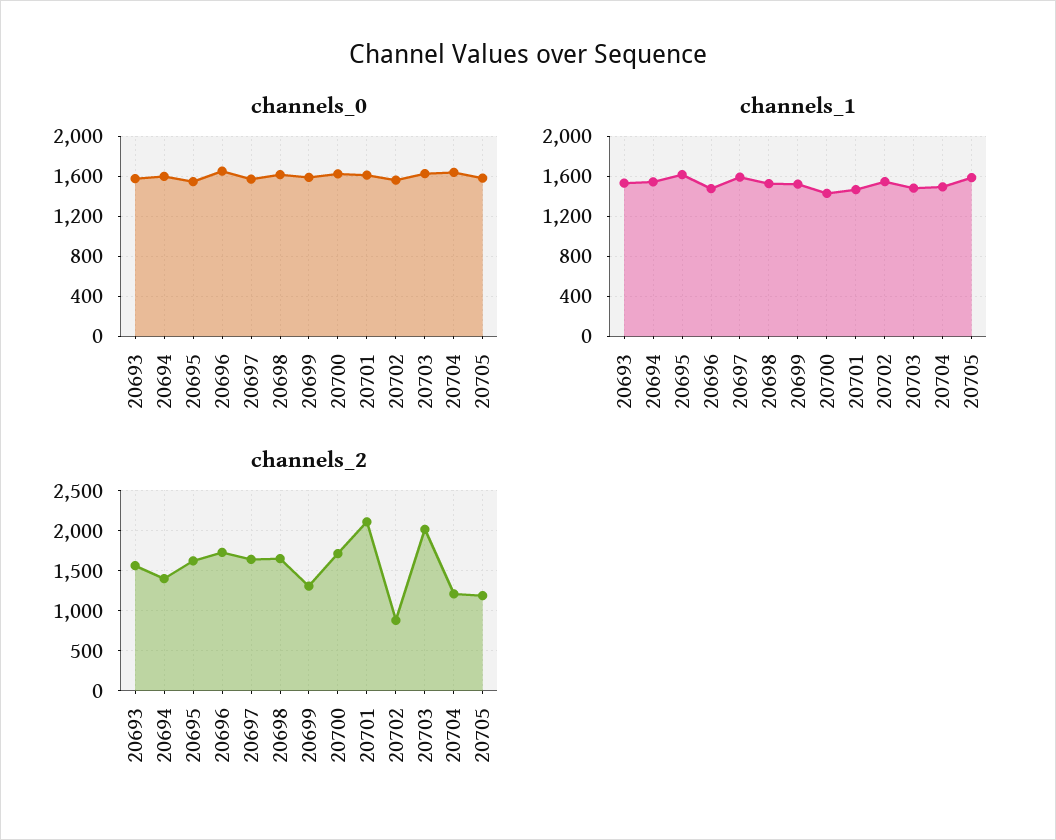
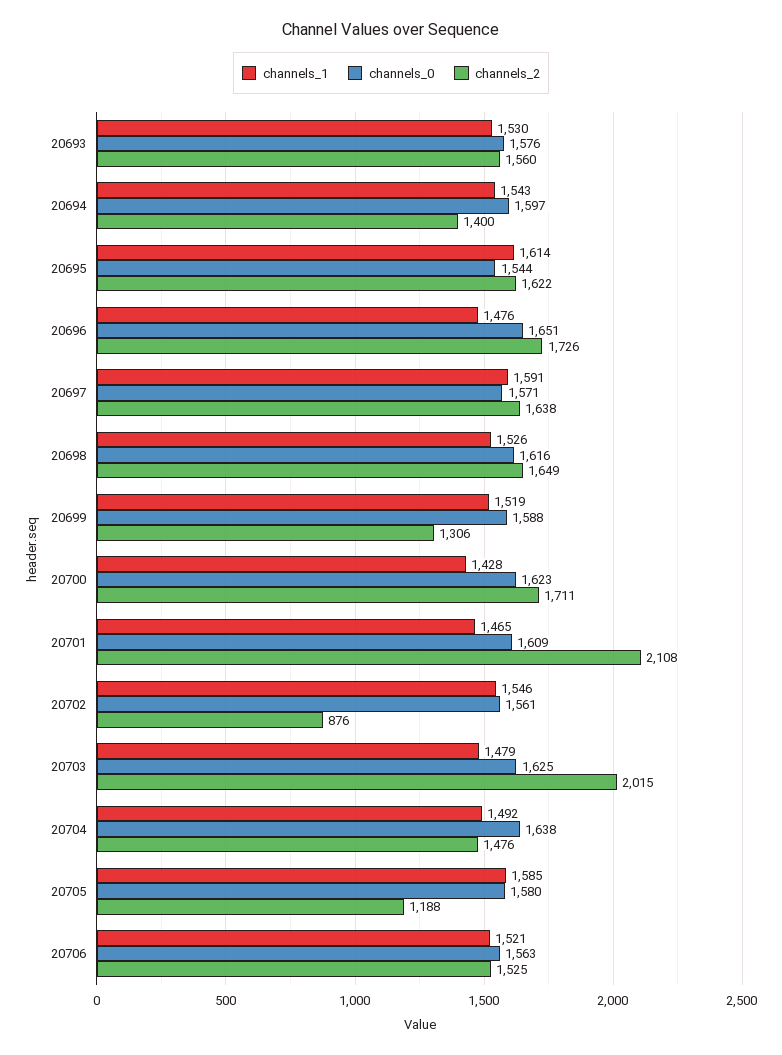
channels_2, 20704: 1200 -> 1476
channels_1, 20706: none -> 1521
channels_0, 20706: none -> 1563
channels_2, 20706: none -> 1525

